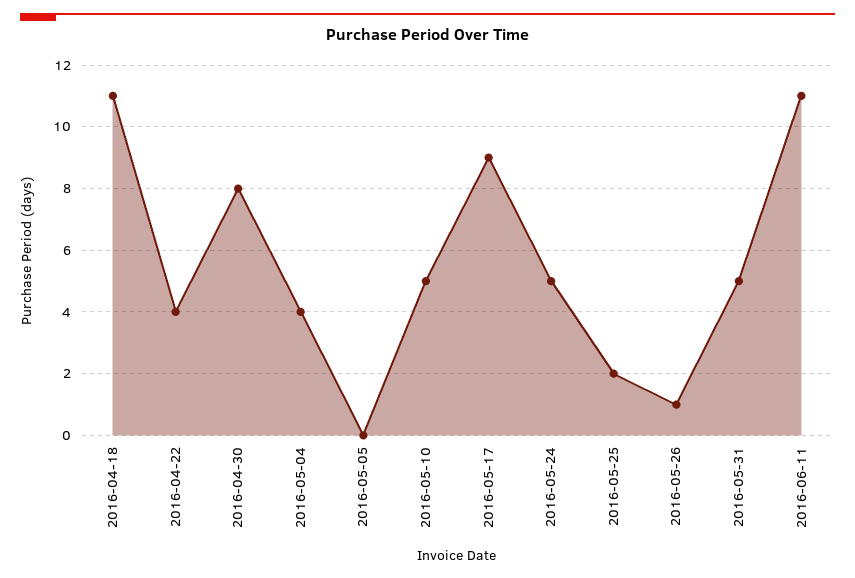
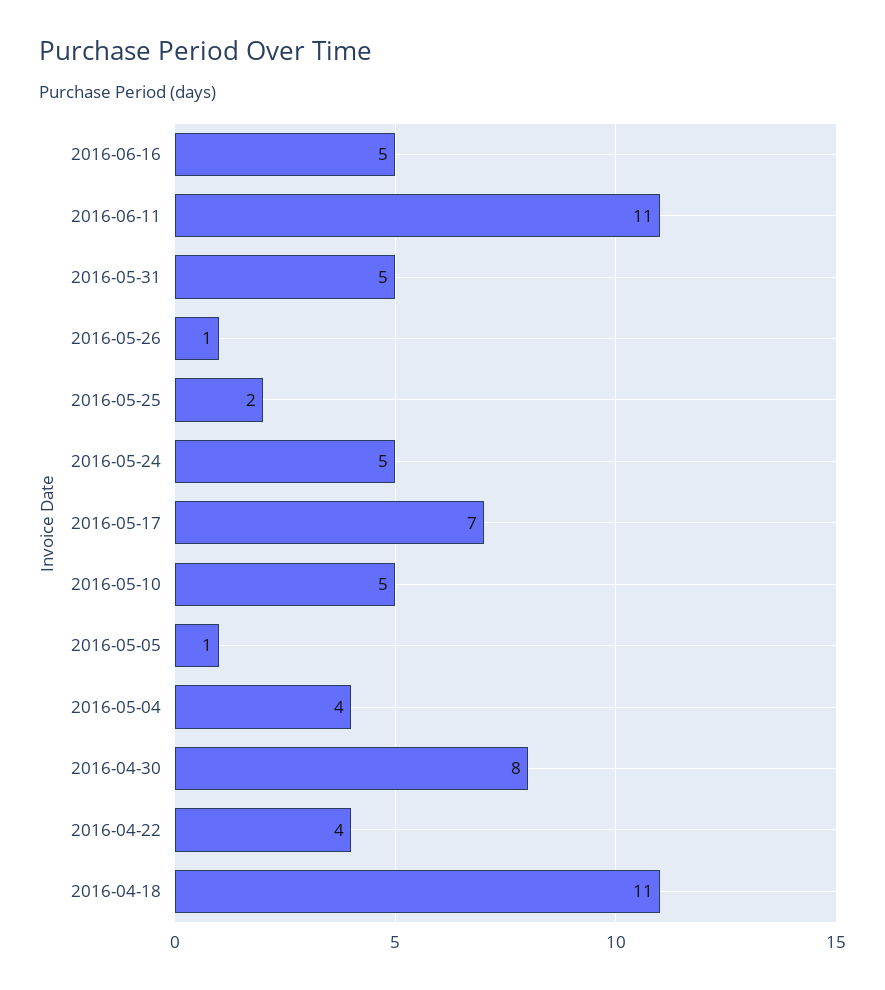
2016-05-05: 0 -> 1
2016-05-17: 9 -> 7
2016-06-16: none -> 5

